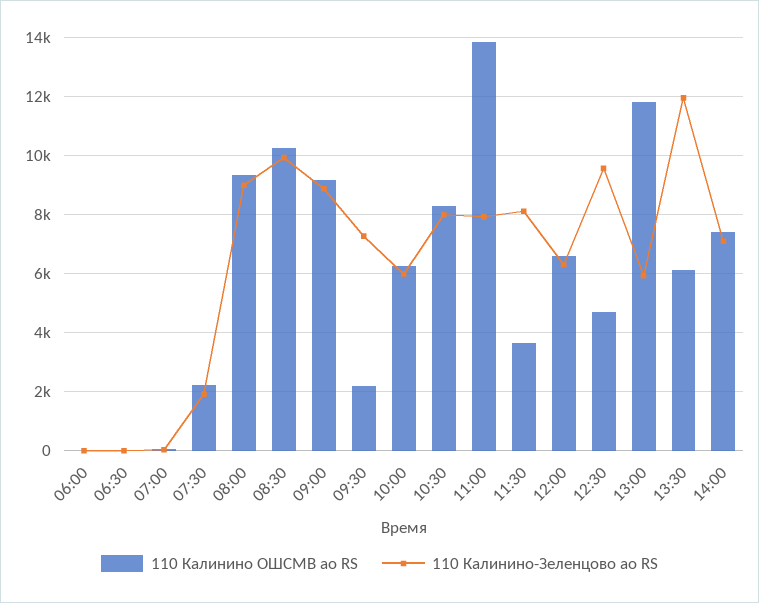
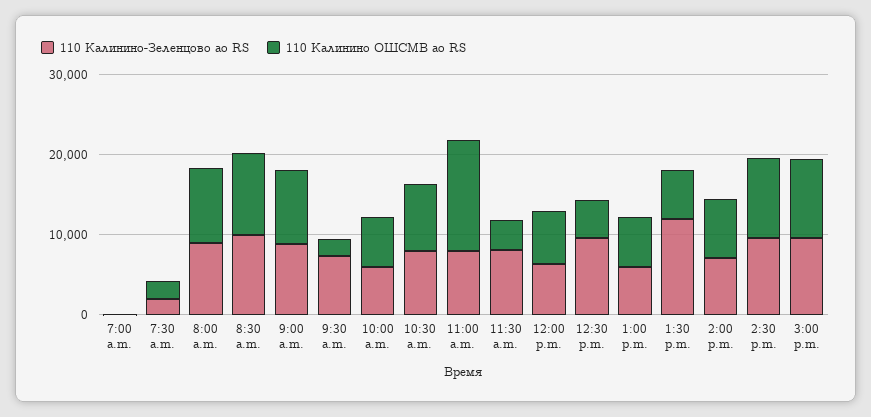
110 Калинино ОШСМВ ао RS, 06:00: 0 -> none
110 Калинино-Зеленцово ао RS, 06:00: 0 -> none
110 Калинино ОШСМВ ао RS, 06:30: 0 -> none
110 Калинино-Зеленцово ао RS, 06:30: 0 -> none
110 Калинино ОШСМВ ао RS, 13:00: 11750 -> 6000
110 Калинино-Зеленцово ао RS, 2:30 p.m.: none -> 10000
110 Калинино ОШСМВ ао RS, 2:30 p.m.: none -> 10000
110 Калинино-Зеленцово ао RS, 3:00 p.m.: none -> 10000
110 Калинино ОШСМВ ао RS, 3:00 p.m.: none -> 10000

